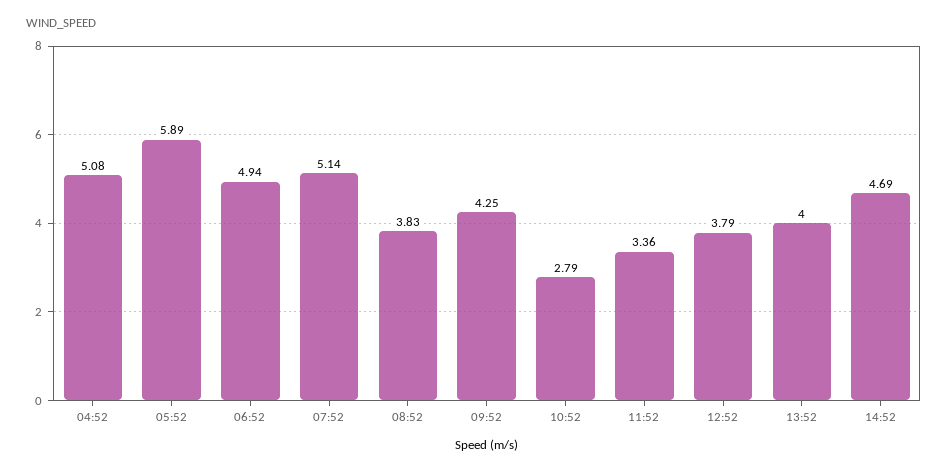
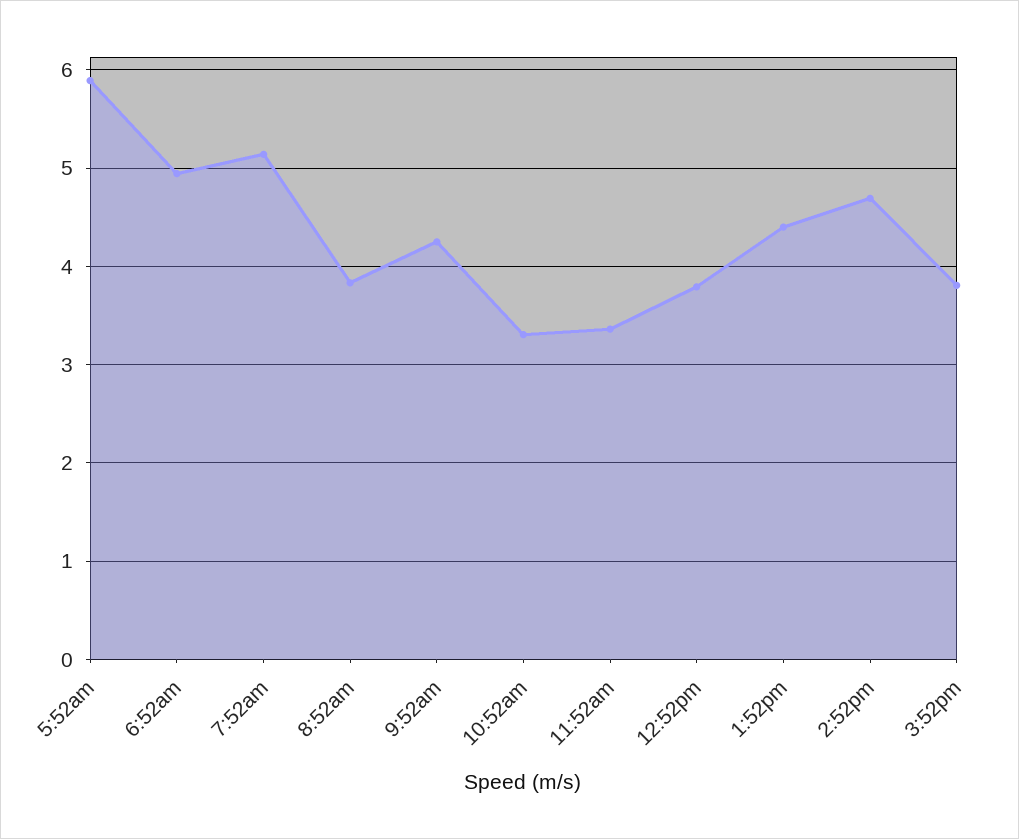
04:52: 5.08 -> none
10:52: 2.79 -> 3.3
13:52: 4 -> 4.4
3:52pm: none -> 3.8

